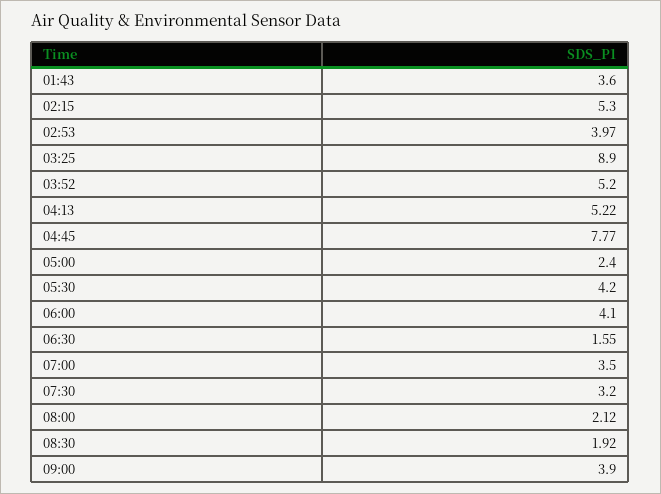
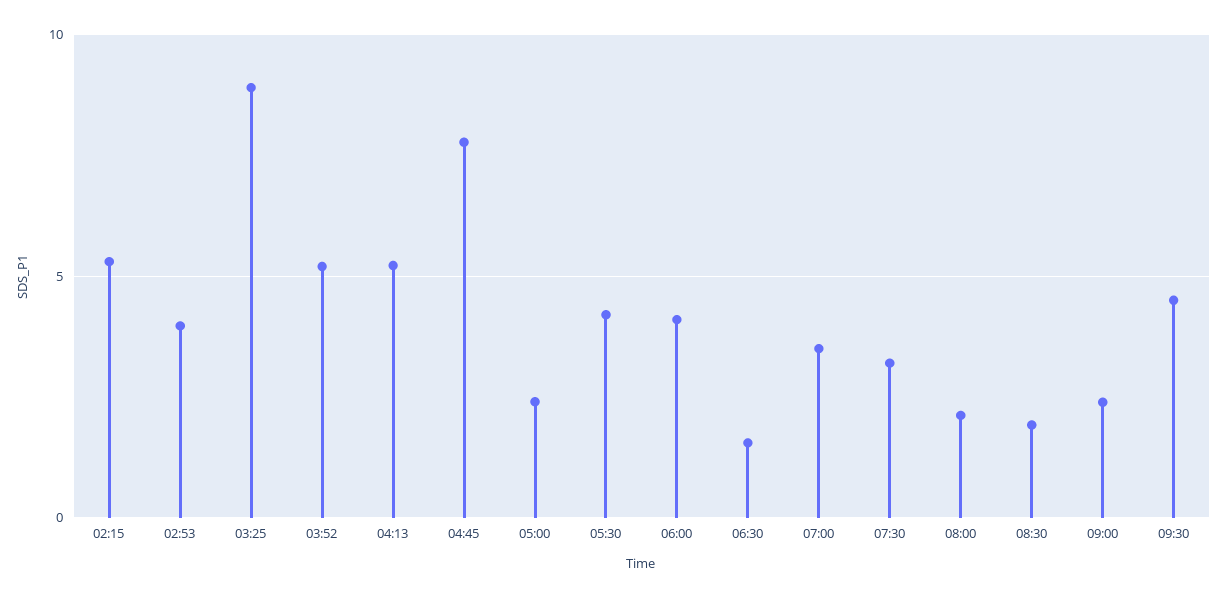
01:43: 3.6 -> none
09:00: 3.9 -> 2.5
09:30: none -> 4.5

